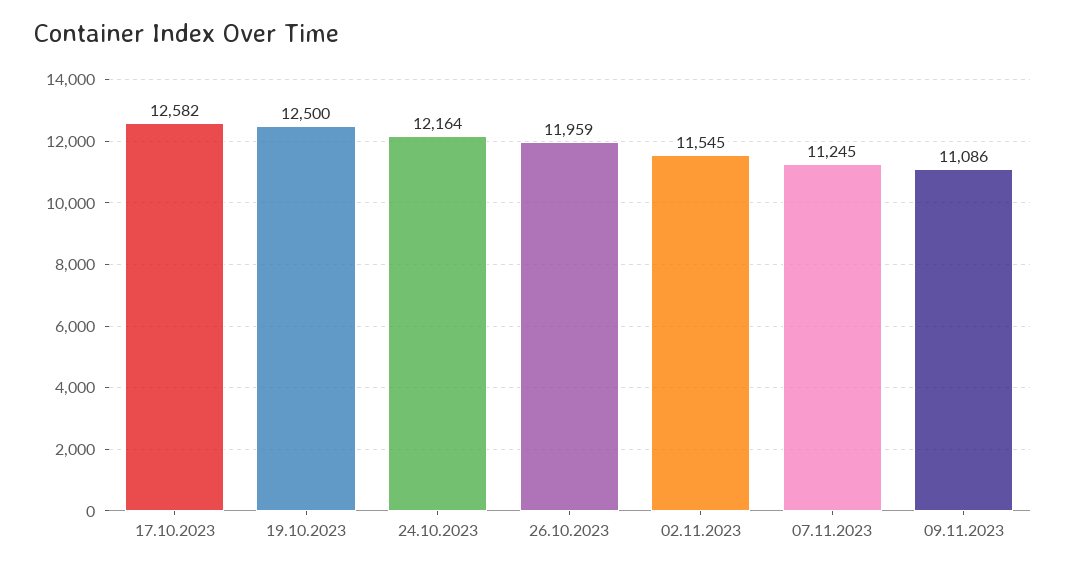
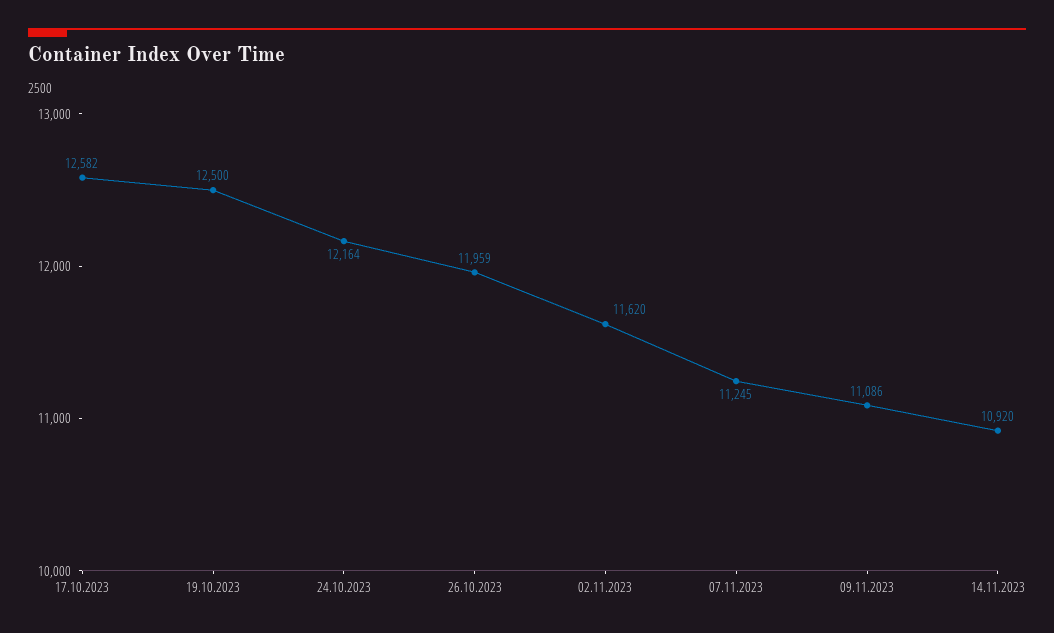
02.11.2023: 11545 -> 11620
14.11.2023: none -> 10920

